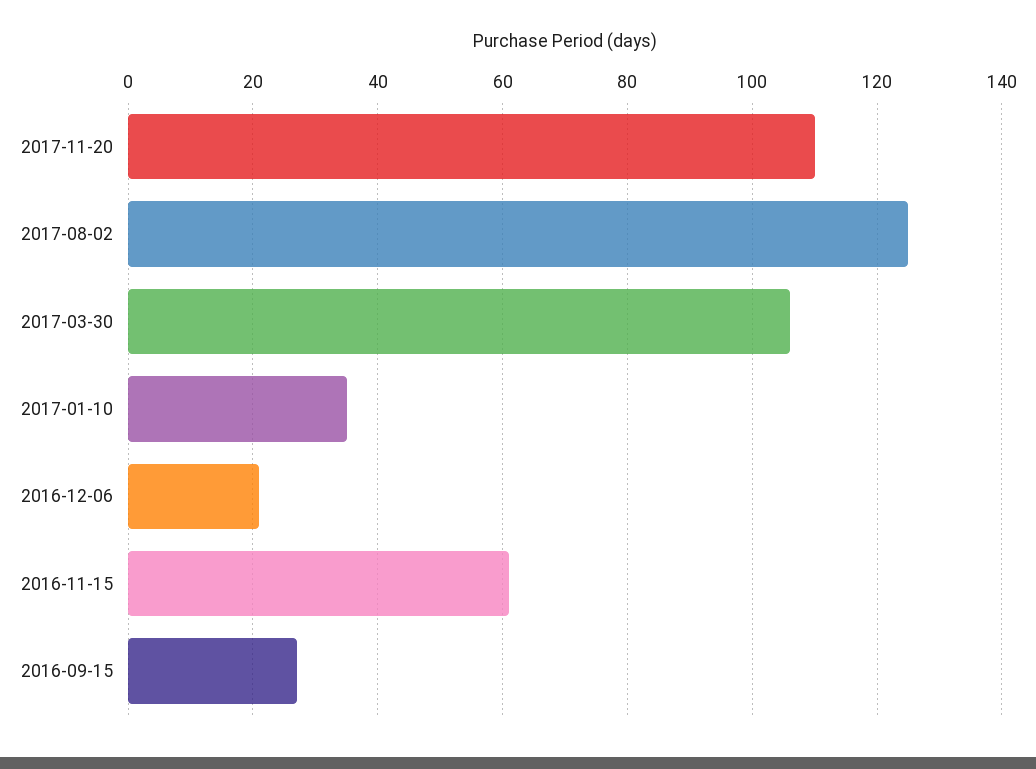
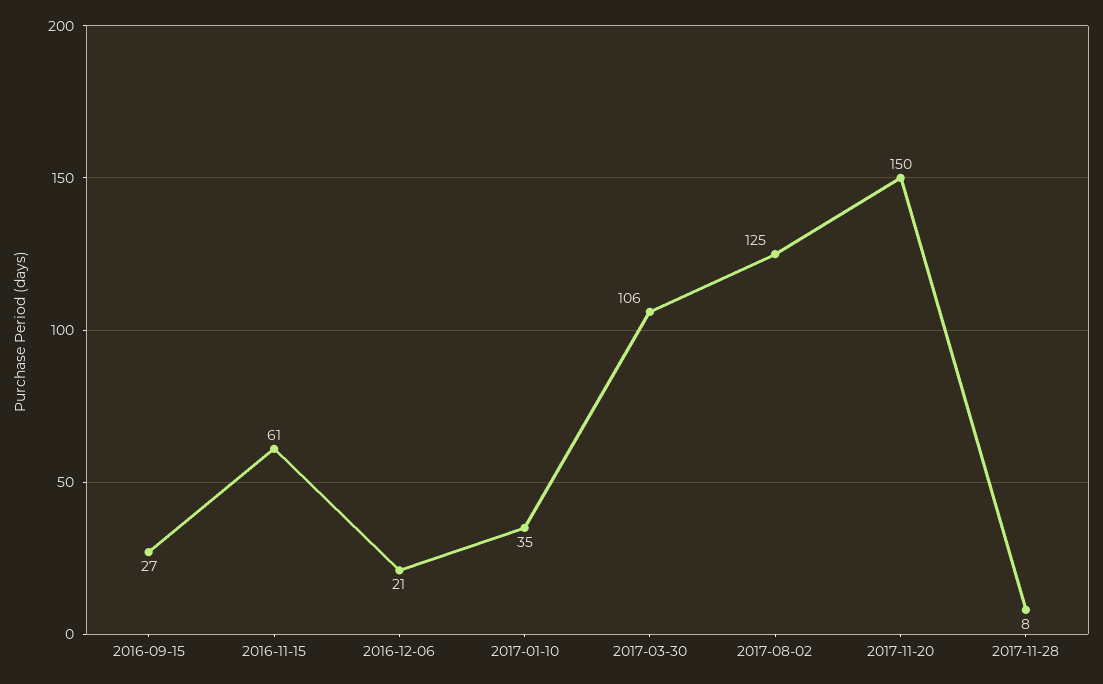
2017-11-20: 110 -> 150
2017-11-28: none -> 8

